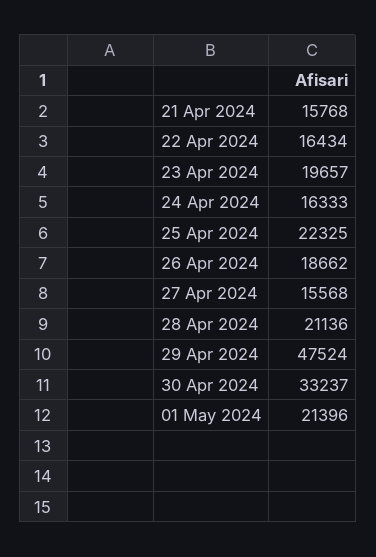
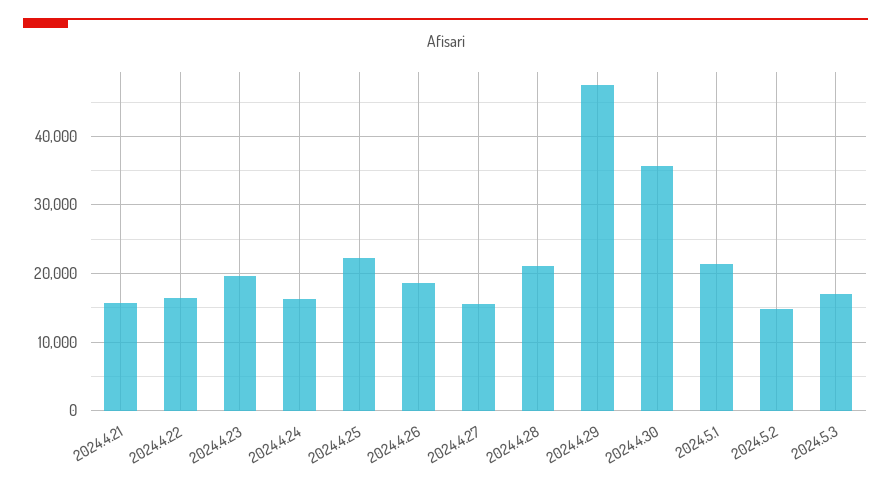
30 Apr 2024: 33237 -> 36000
2024.5.2: none -> 15000
2024.5.3: none -> 17000

